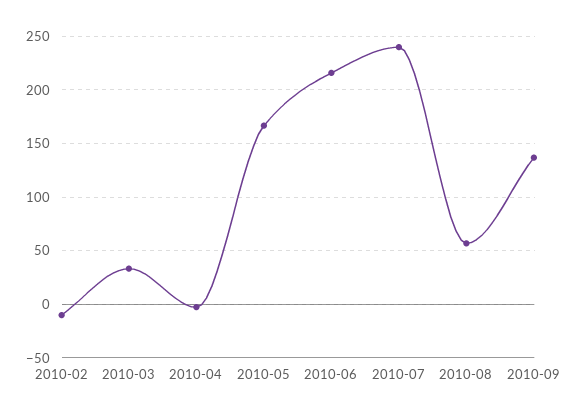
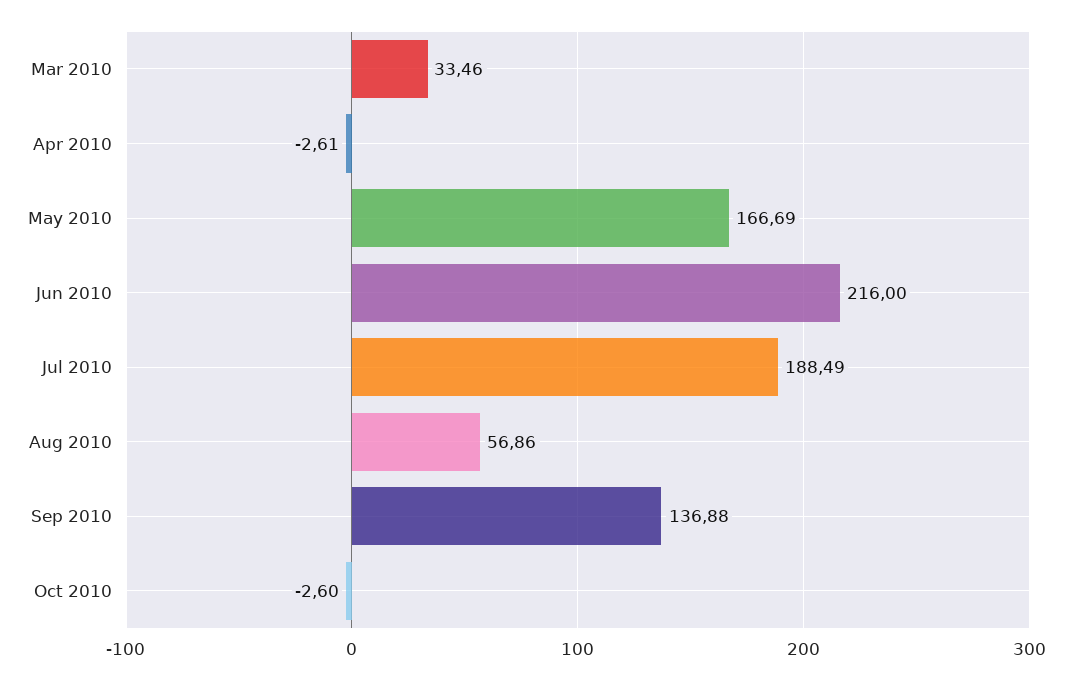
2010-02: -10 -> none
2010-07: 240 -> 188.49
Oct 2010: none -> -2.6

